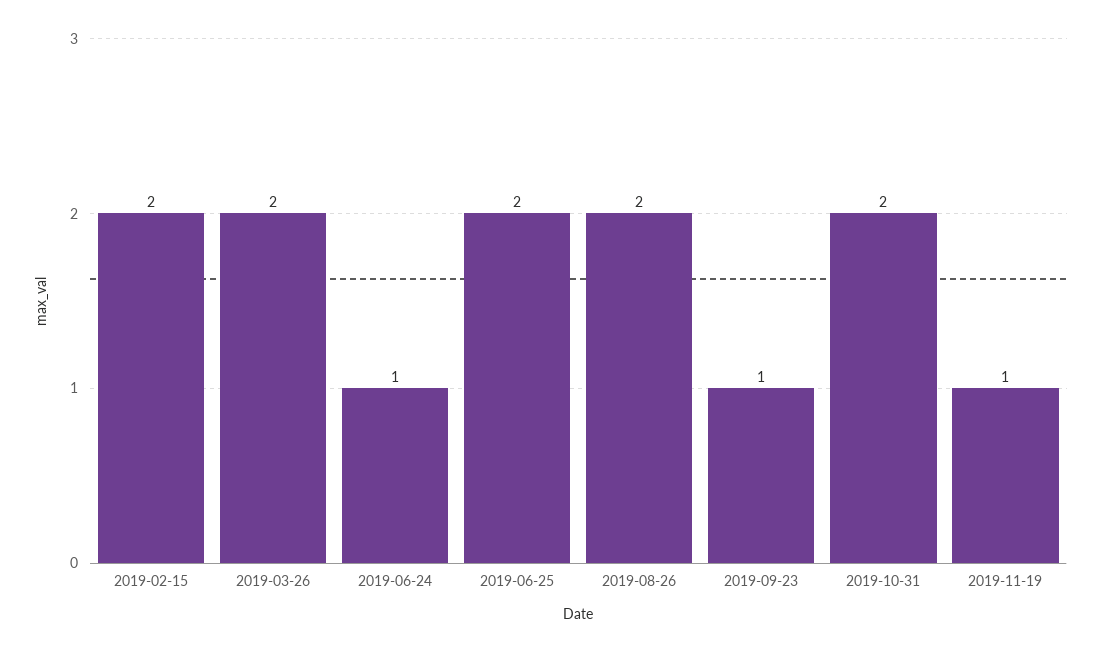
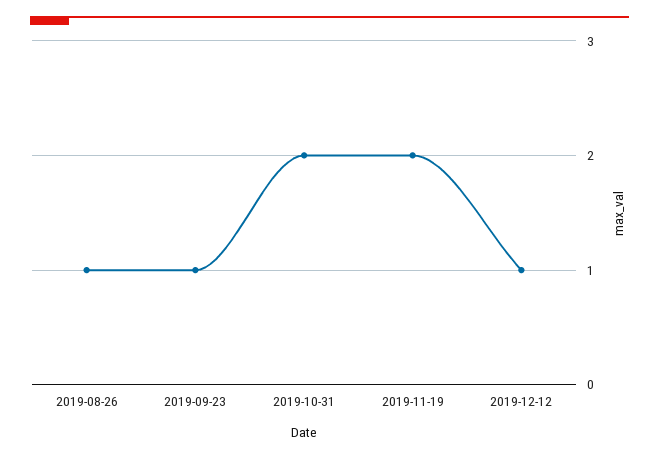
2019-02-15: 2 -> none
2019-03-26: 2 -> none
2019-06-24: 1 -> none
2019-06-25: 2 -> none
2019-08-26: 2 -> 1
2019-11-19: 1 -> 2
2019-12-12: none -> 1

